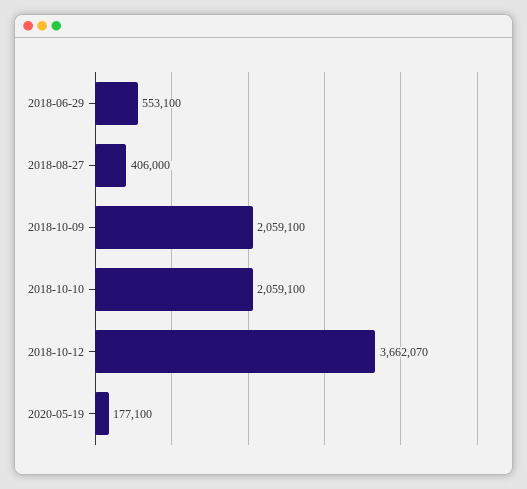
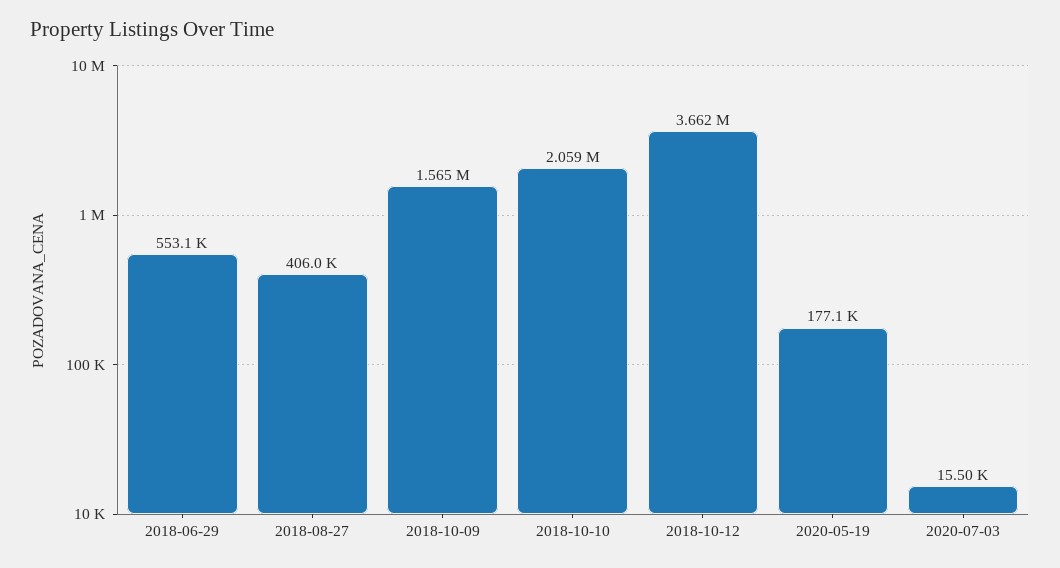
2018-10-09: 2059100 -> 1565000
2020-07-03: none -> 15500

